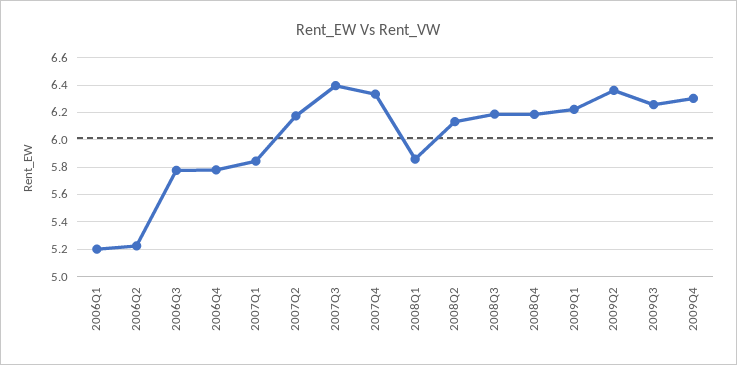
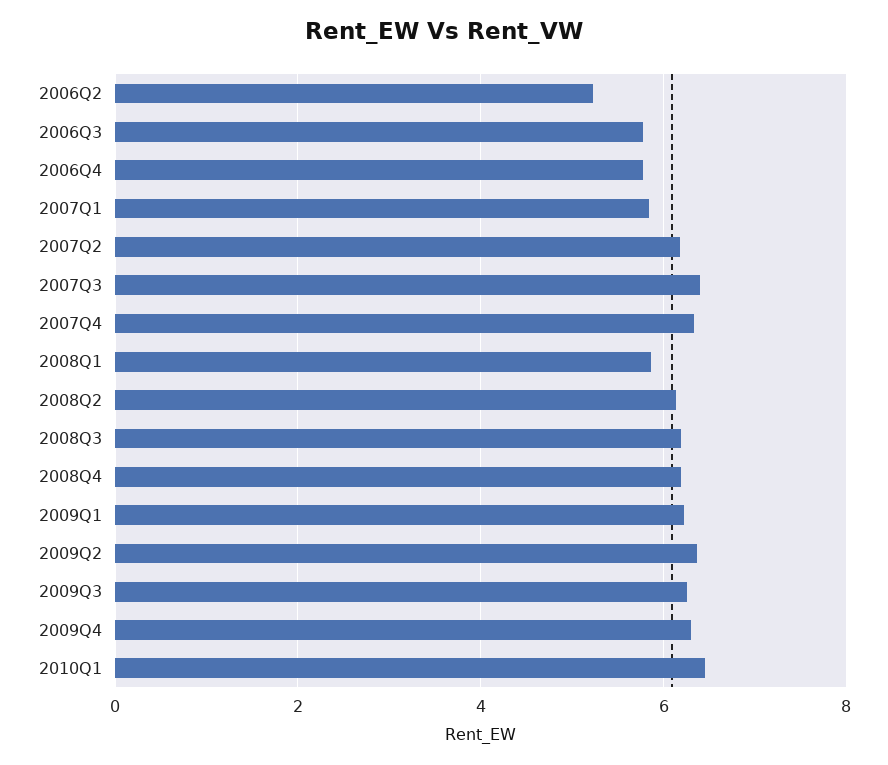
2006Q1: 5.2 -> none
2010Q1: none -> 6.4

